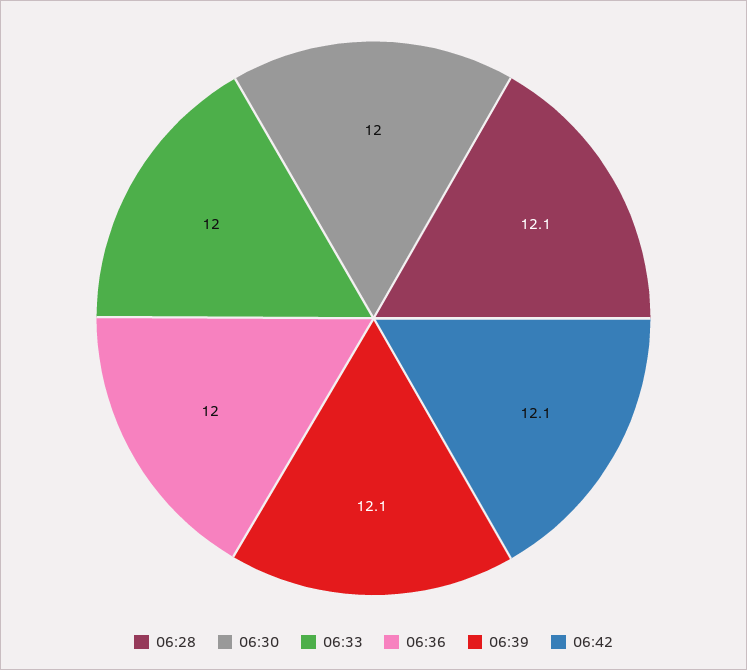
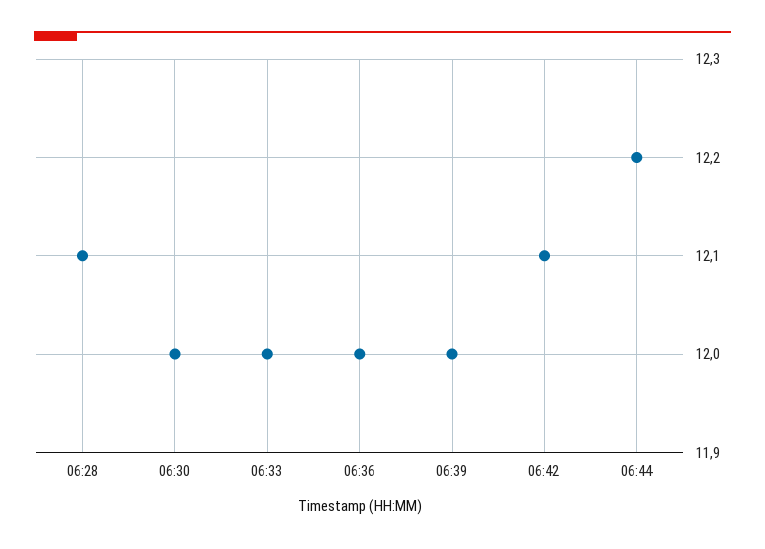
06:39: 12.1 -> 12
06:44: none -> 12.2

